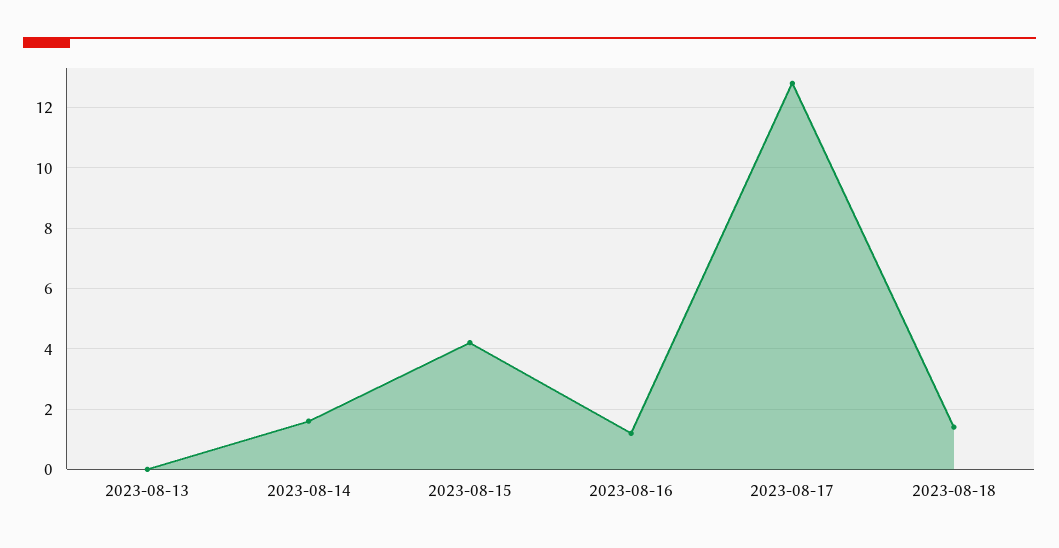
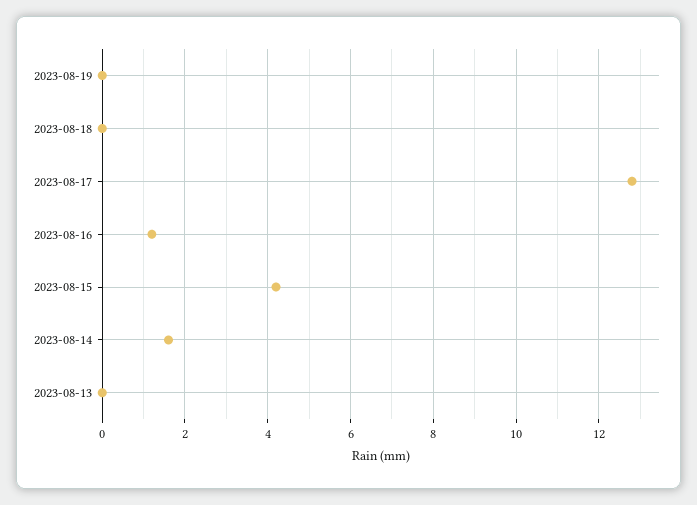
2023-08-18: 1.5 -> 0
2023-08-19: none -> 0

